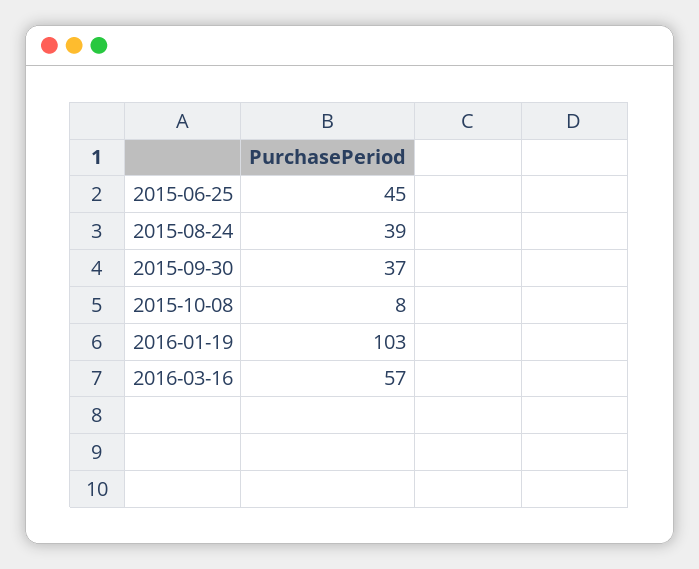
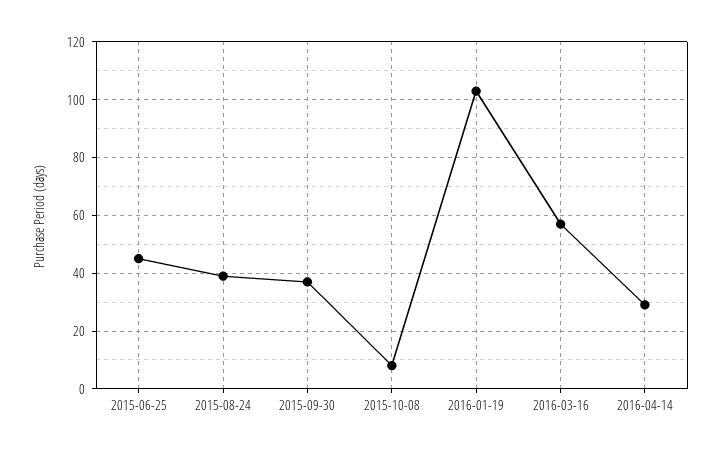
2016-04-14: none -> 30

